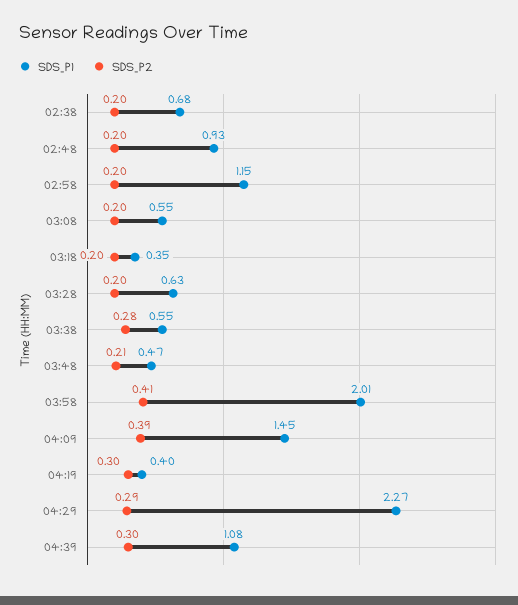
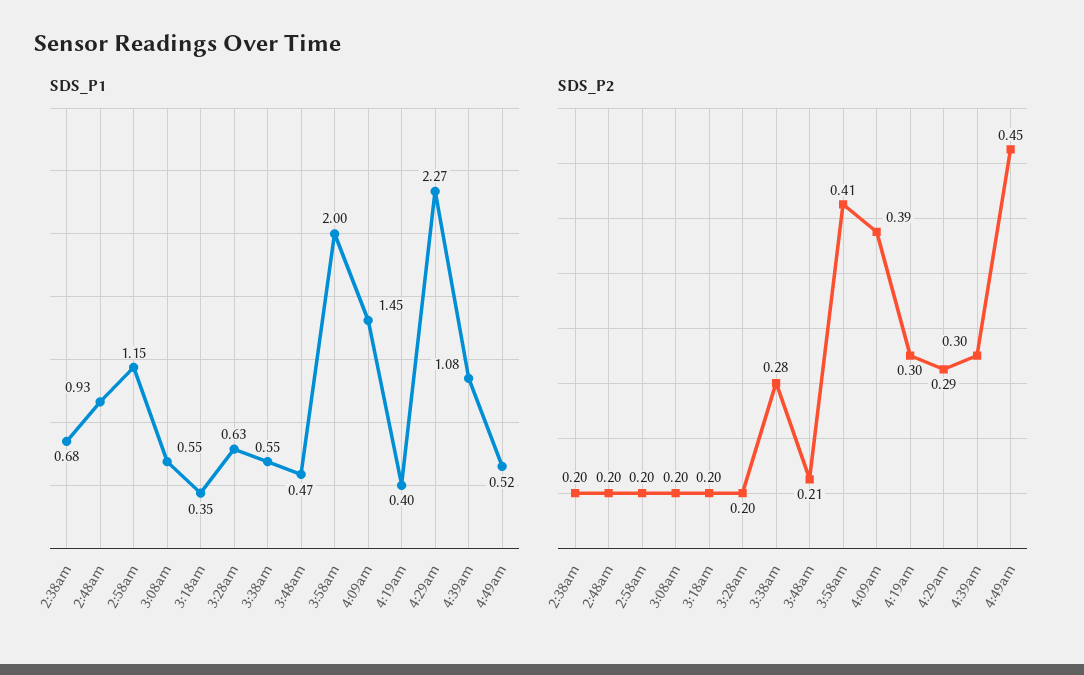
SDS_P1, 03:58: 2.01 -> 2
SDS_P1, 4:49am: none -> 0.52
SDS_P2, 4:49am: none -> 0.45

